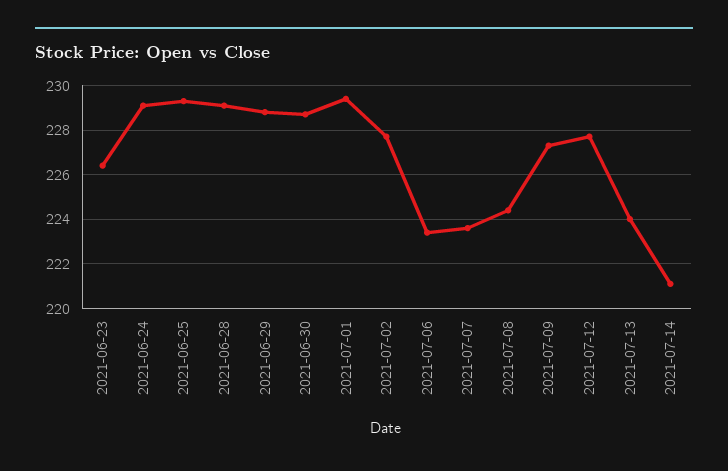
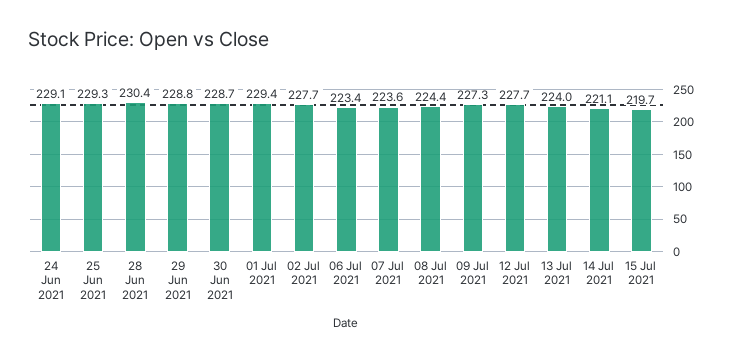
2021-06-23: 226.5 -> none
2021-06-28: 229 -> 230.4
15 Jul 2021: none -> 219.7

